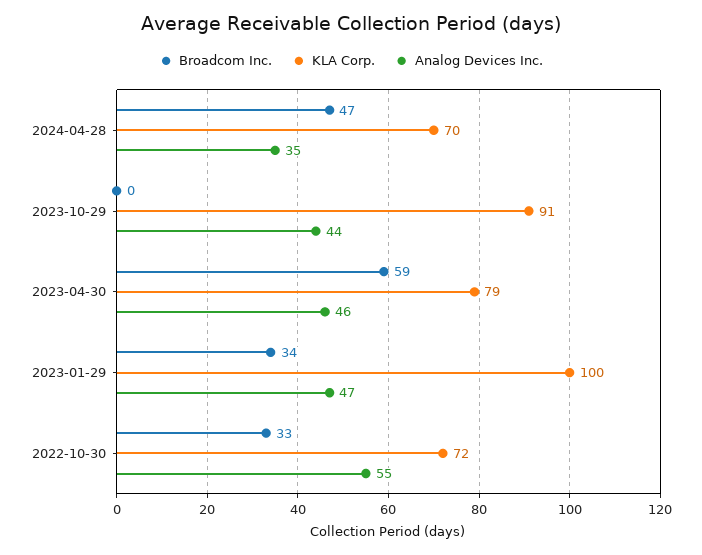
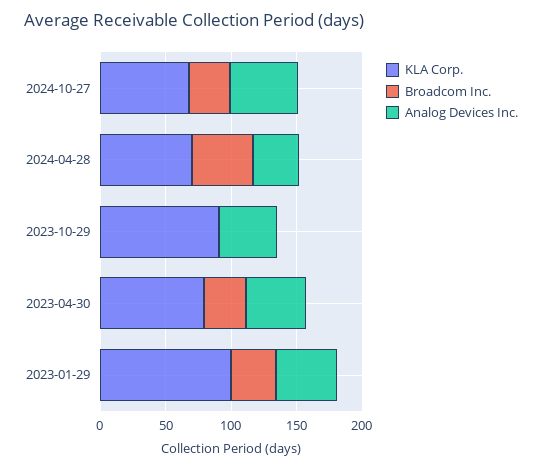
Broadcom Inc., 2023-04-30: 59 -> 30
Broadcom Inc., 2022-10-30: 33 -> none
KLA Corp., 2022-10-30: 72 -> none
Analog Devices Inc., 2022-10-30: 55 -> none
KLA Corp., 2024-10-27: none -> 70
Broadcom Inc., 2024-10-27: none -> 30
Analog Devices Inc., 2024-10-27: none -> 50

